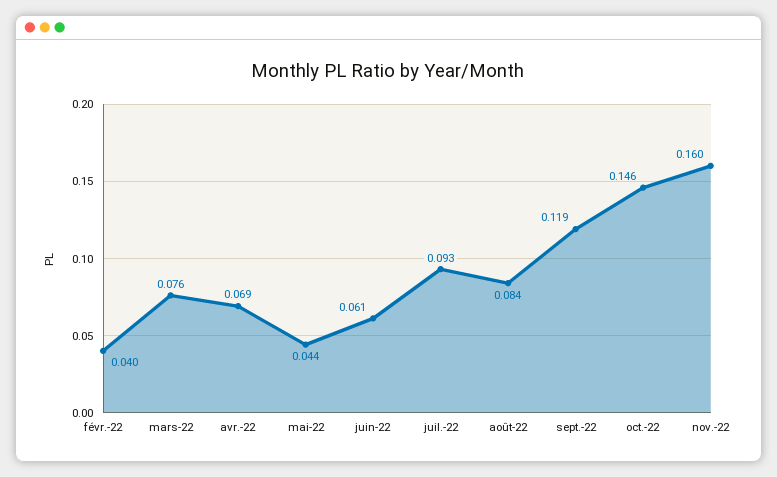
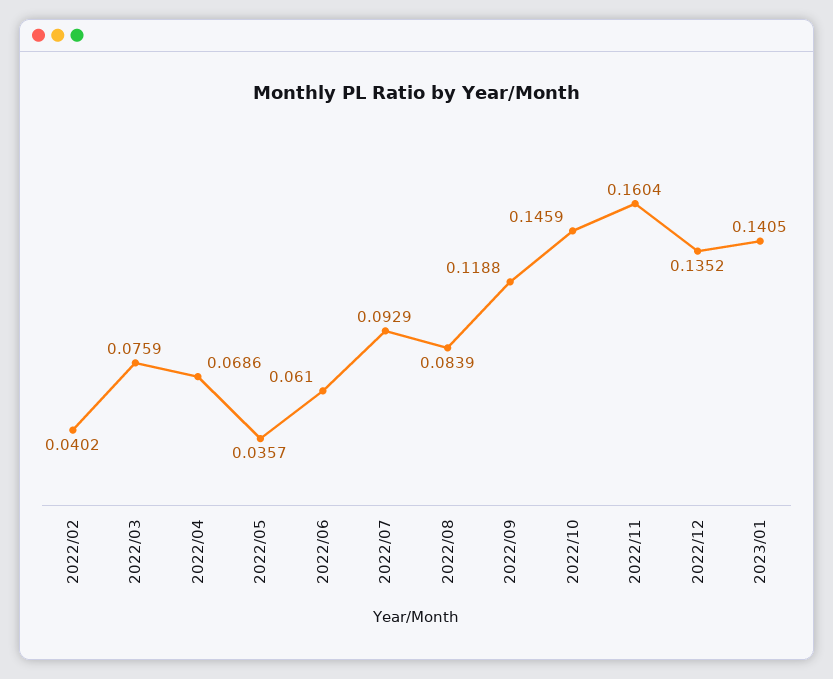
mai-22: 0.044 -> 0.0357
2022/12: none -> 0.1352
2023/01: none -> 0.1405

